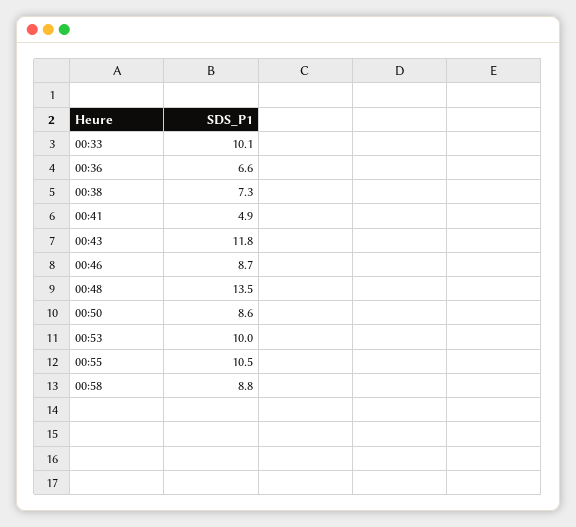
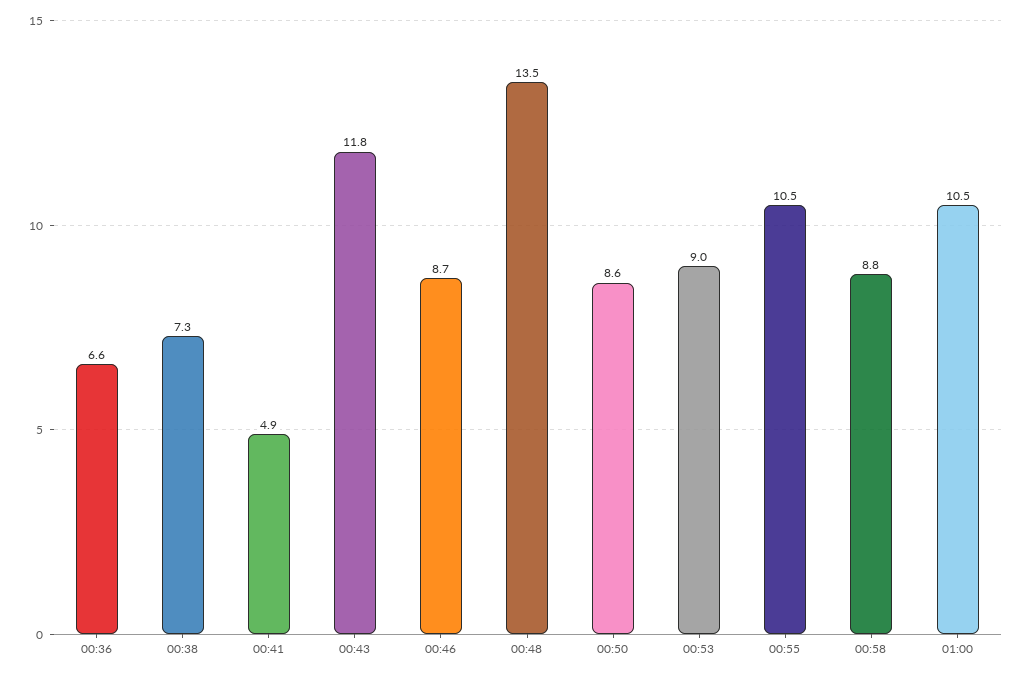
00:33: 10.1 -> none
00:53: 10 -> 9
01:00: none -> 10.5

